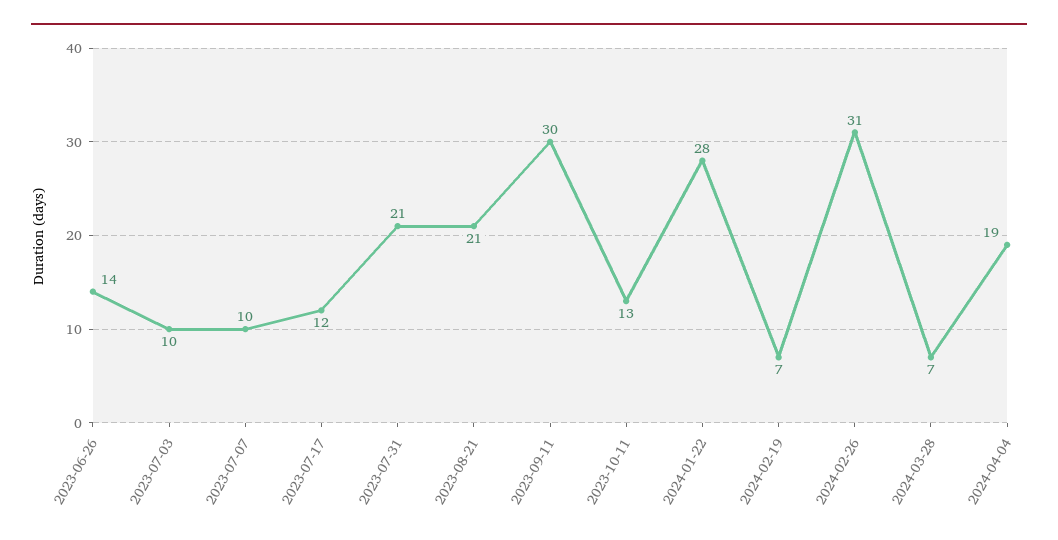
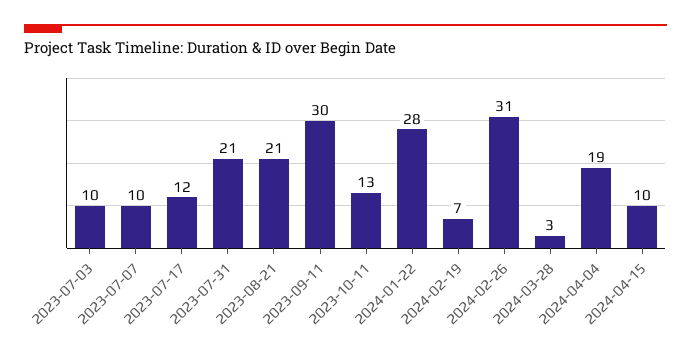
2023-06-26: 14 -> none
2024-03-28: 7 -> 3
2024-04-15: none -> 10

